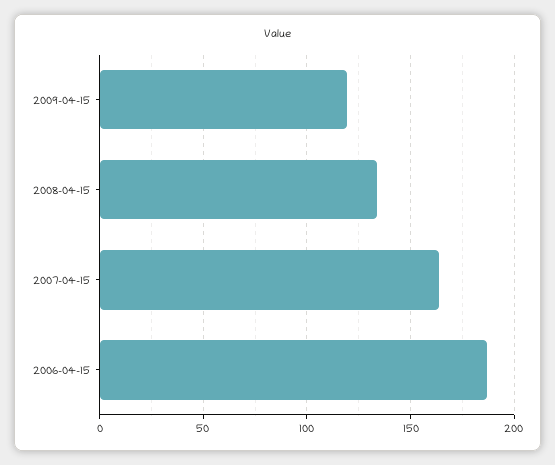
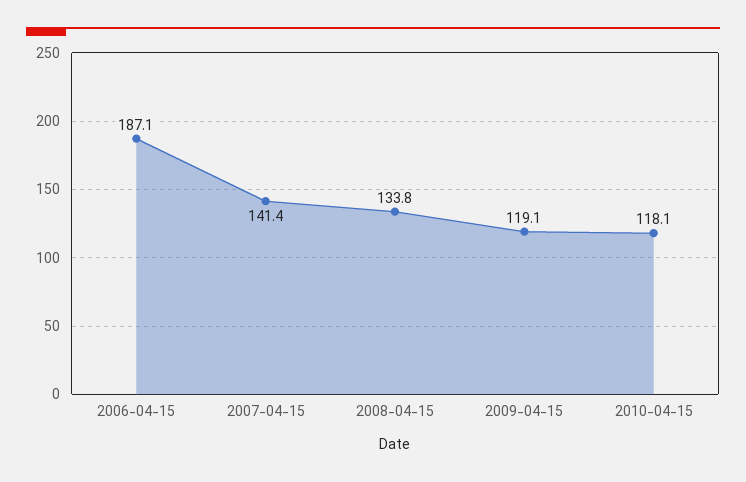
2007-04-15: 165 -> 141.4
2010-04-15: none -> 118.1

